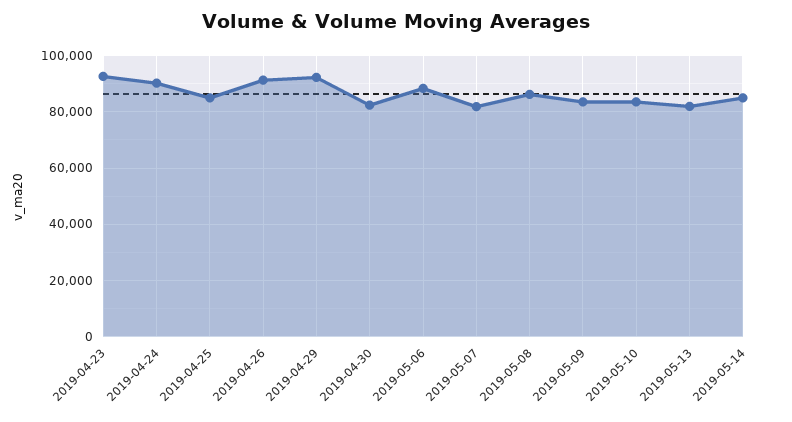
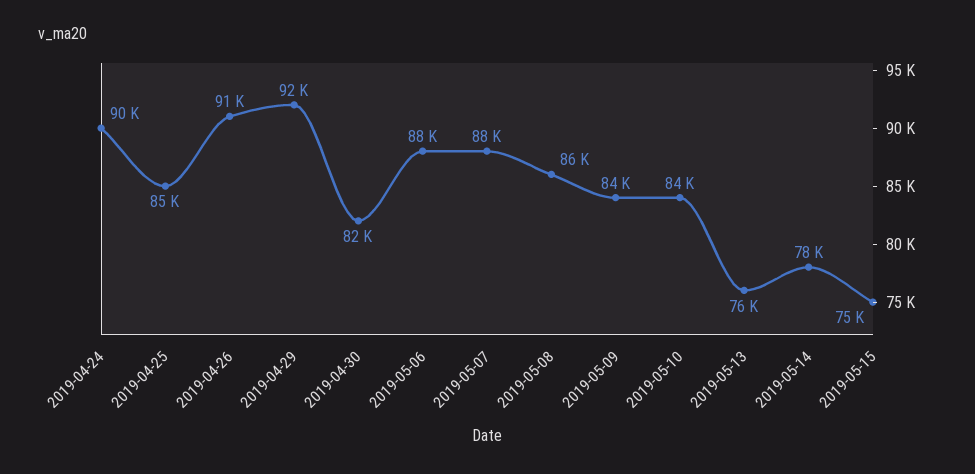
2019-04-23: 92500 -> none
2019-05-07: 82500 -> 88000
2019-05-13: 82500 -> 76000
2019-05-14: 85000 -> 78000
2019-05-15: none -> 75000

